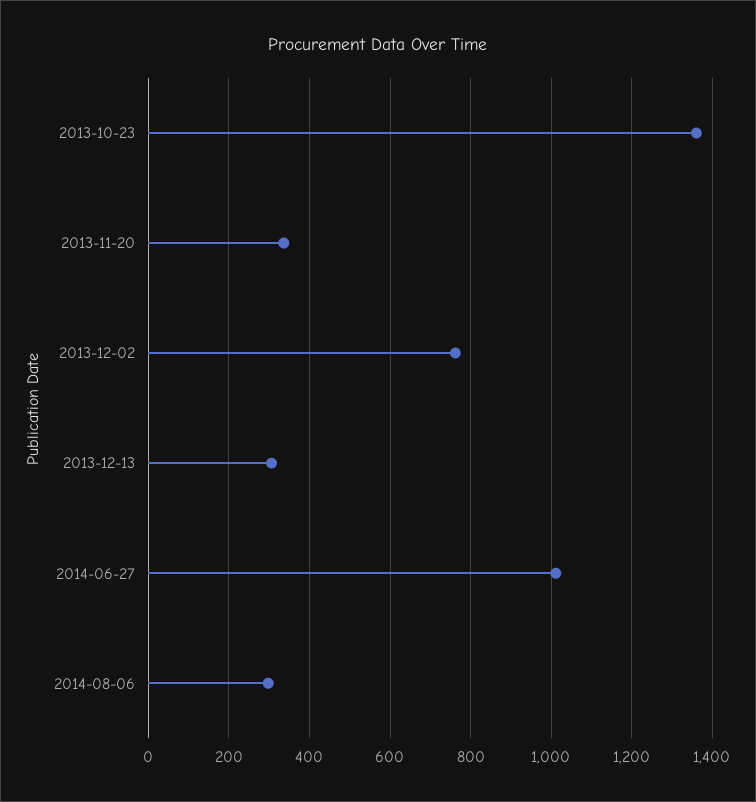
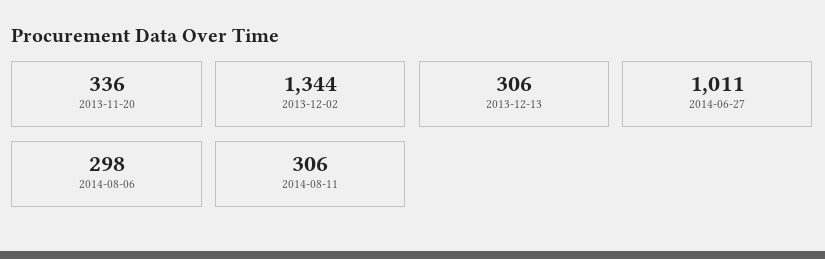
2013-10-23: 1360 -> none
2013-12-02: 760 -> 1344
2014-08-11: none -> 306

